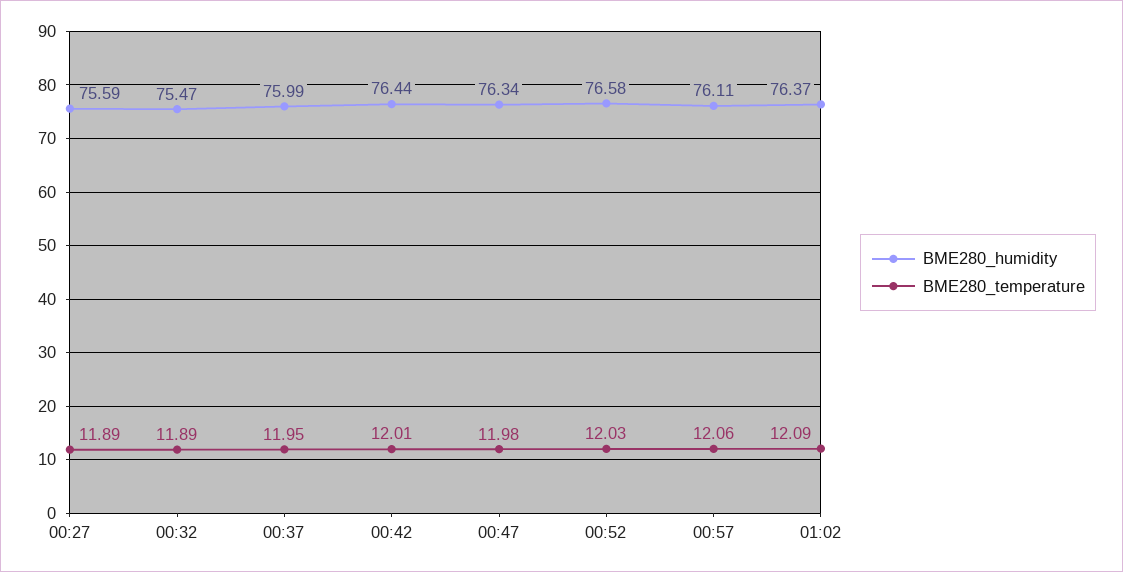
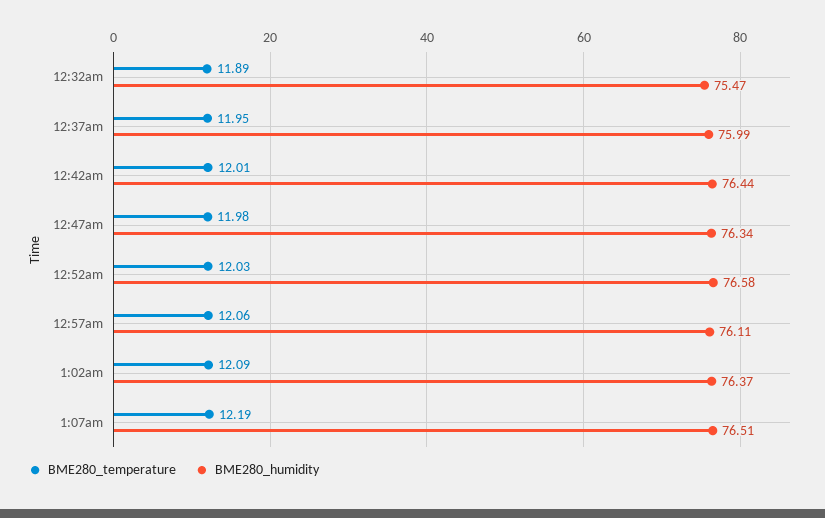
BME280_humidity, 00:27: 75.59 -> none
BME280_temperature, 00:27: 11.89 -> none
BME280_temperature, 1:07am: none -> 12.19
BME280_humidity, 1:07am: none -> 76.51

